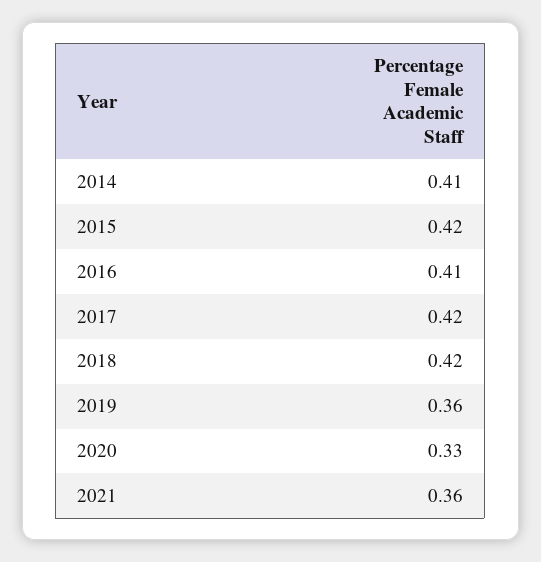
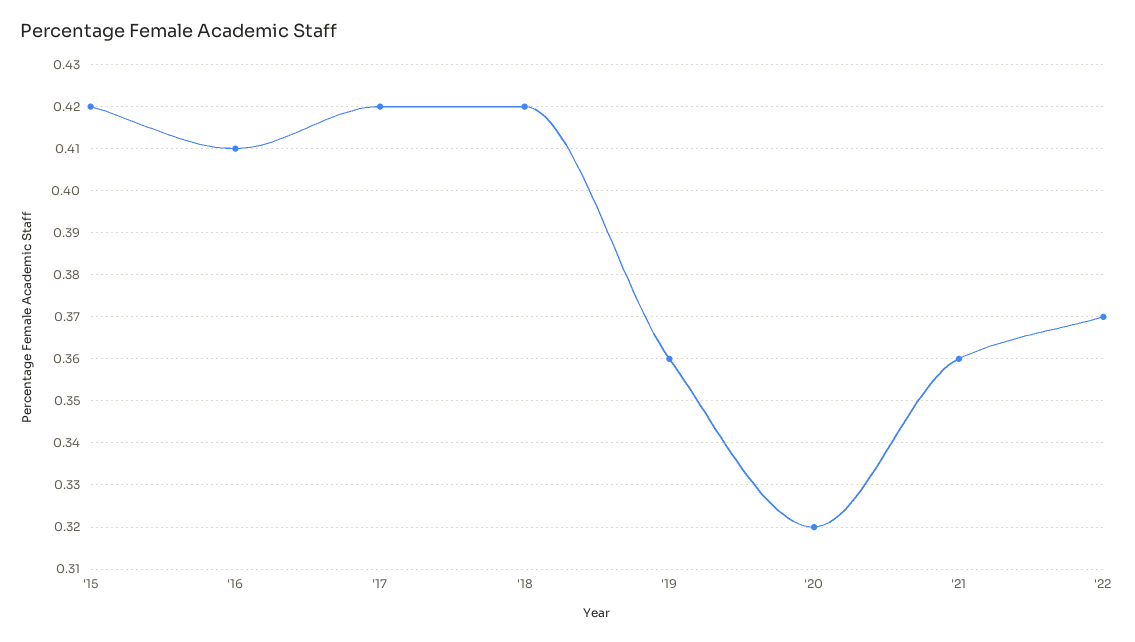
2014: 0.41 -> none
2020: 0.33 -> 0.32
'22: none -> 0.37

